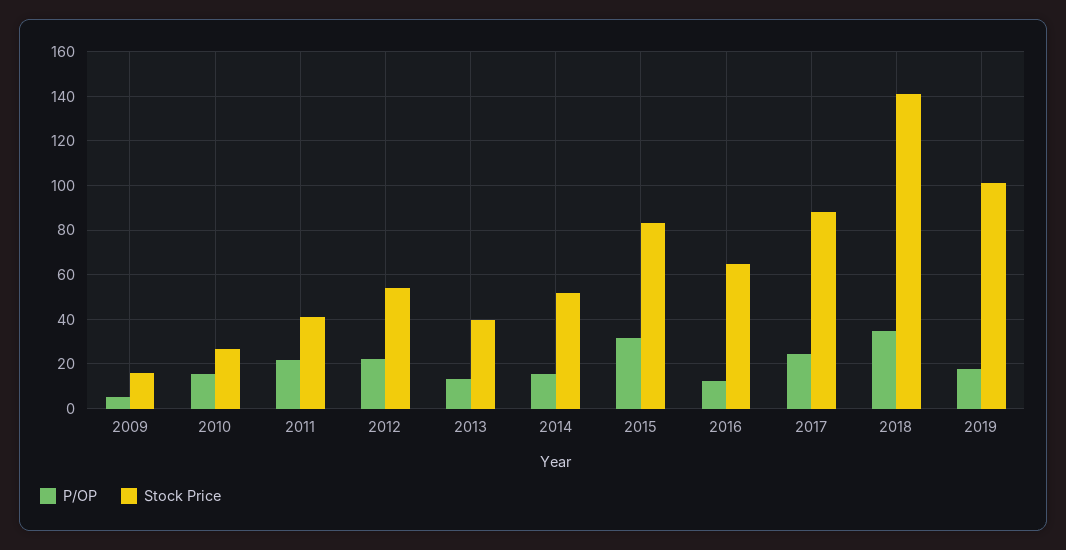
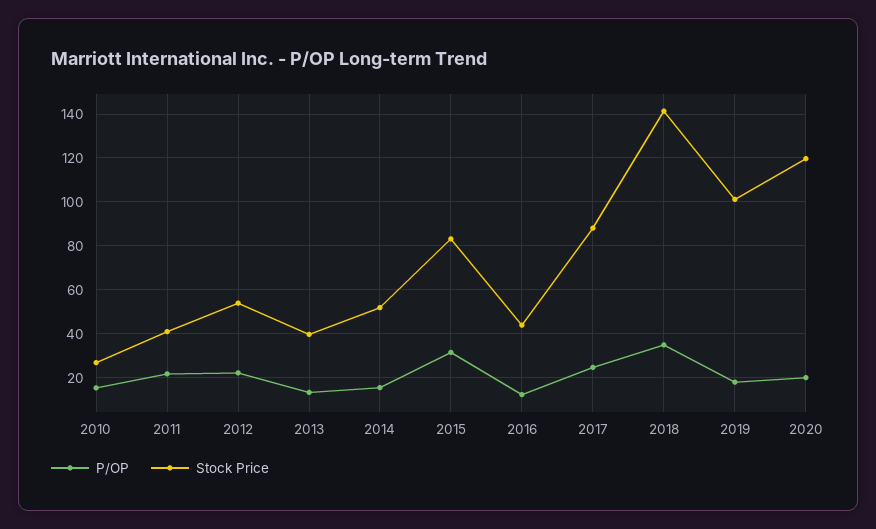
P/OP, 2009: 5 -> none
Stock Price, 2009: 15 -> none
Stock Price, 2016: 65 -> 45
P/OP, 2020: none -> 20
Stock Price, 2020: none -> 120

